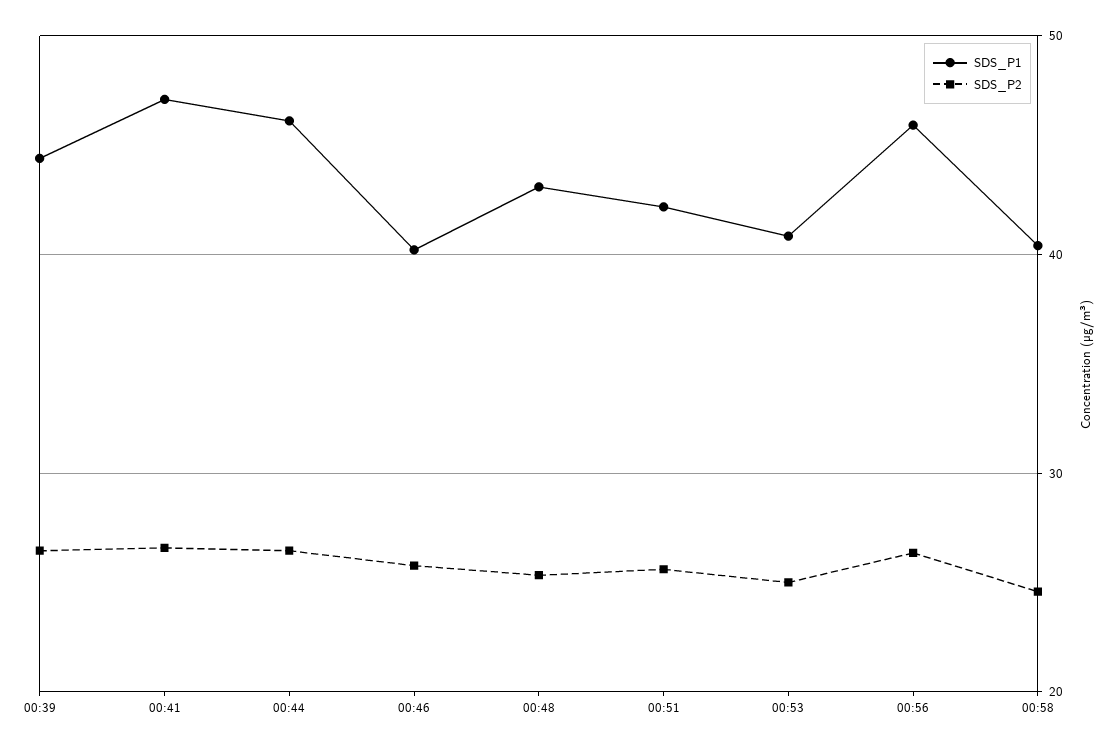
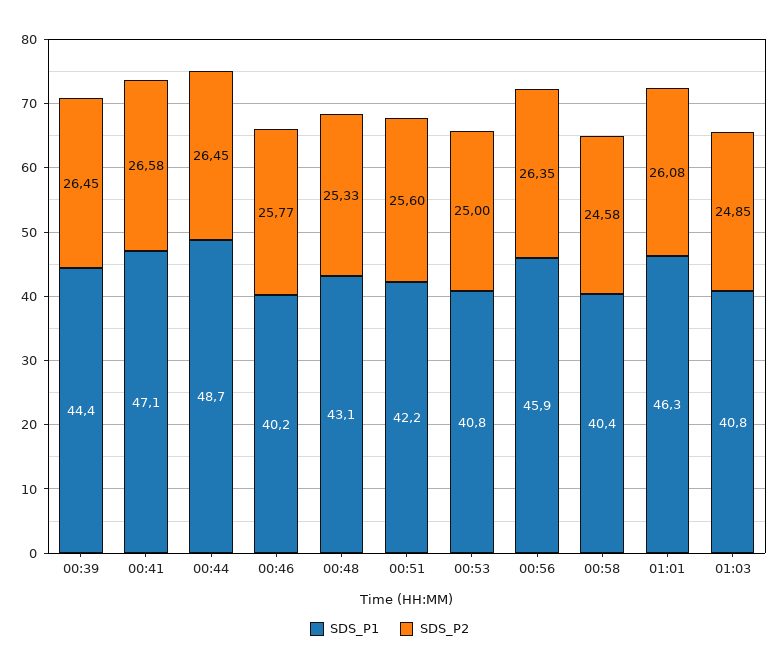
SDS_P1, 00:44: 46 -> 48.7
SDS_P1, 01:01: none -> 46.3
SDS_P2, 01:01: none -> 26.08
SDS_P1, 01:03: none -> 40.8
SDS_P2, 01:03: none -> 24.85

